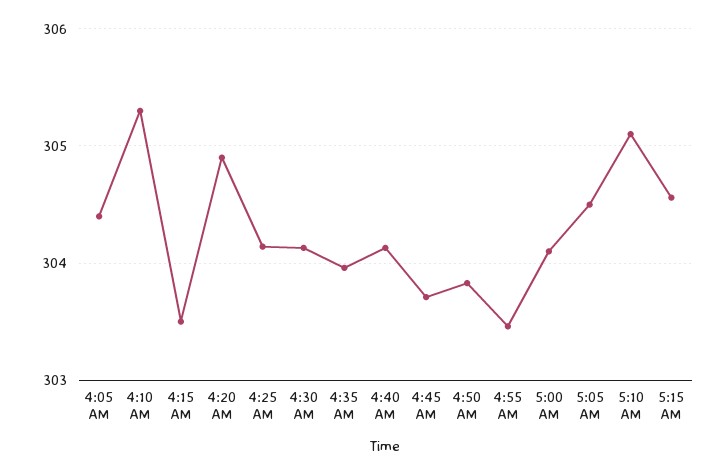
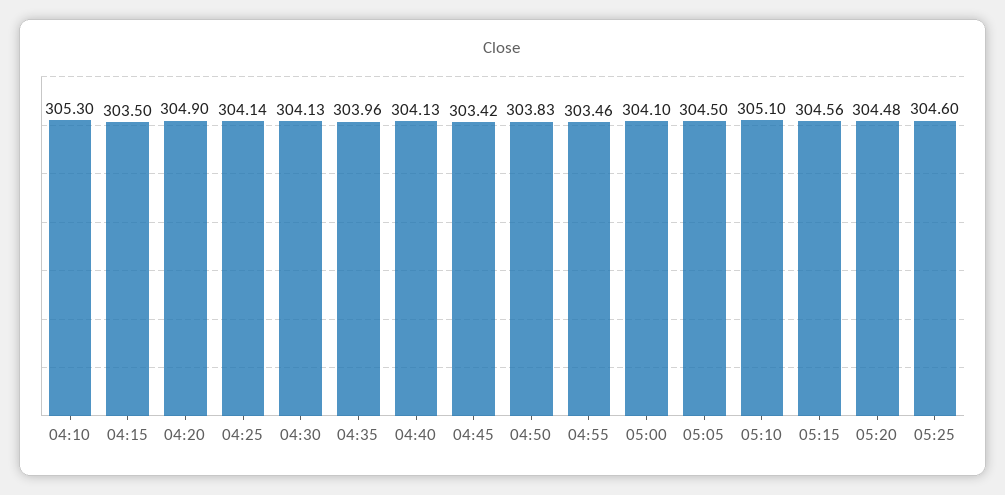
4:05 AM: 304.4 -> none
4:45 AM: 303.7 -> 303.42
05:20: none -> 304.48
05:25: none -> 304.6

